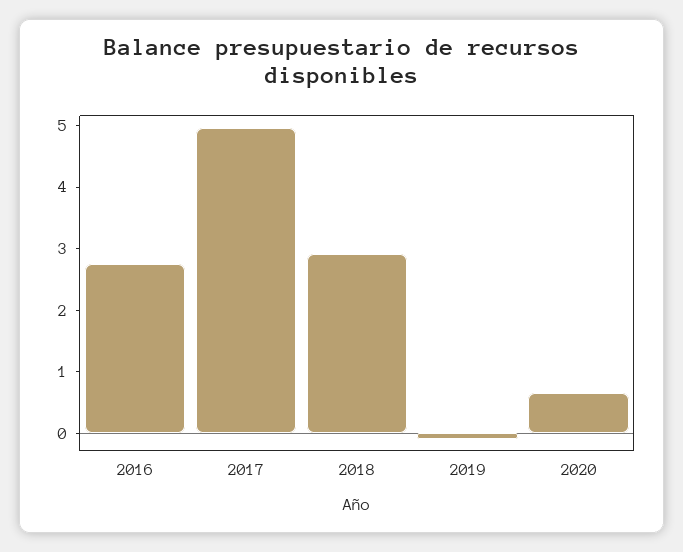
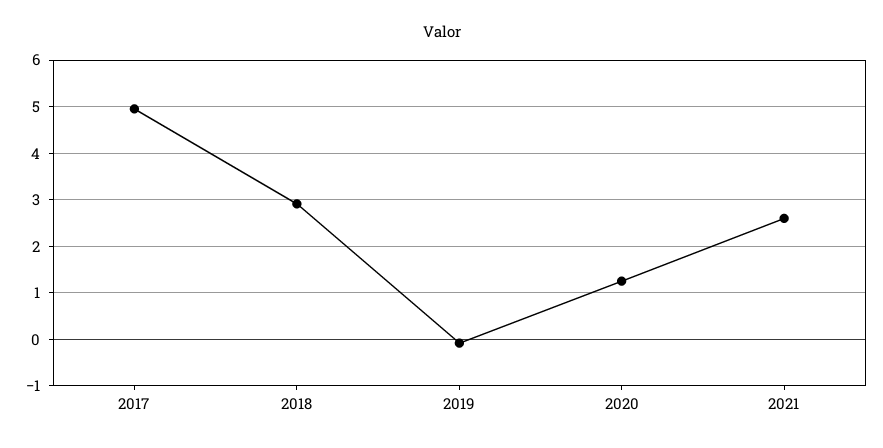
2016: 2.8 -> none
2020: 0.6 -> 1.2
2021: none -> 2.6

